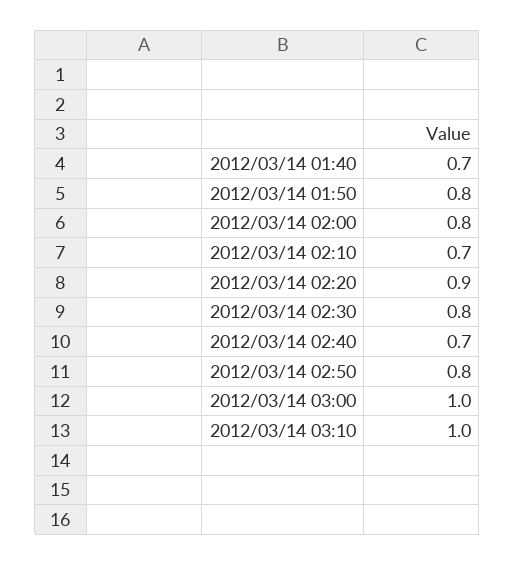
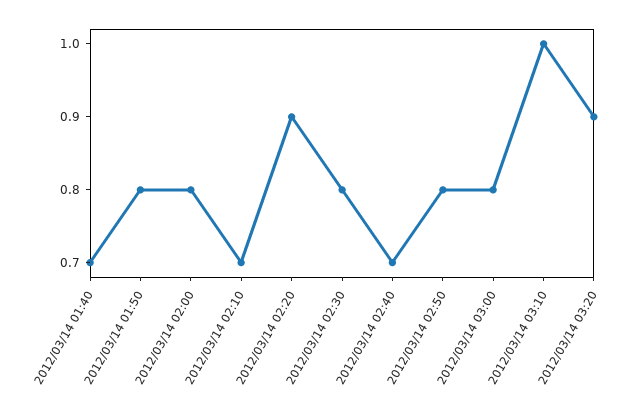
2012/03/14 03:00: 1 -> 0.8
2012/03/14 03:20: none -> 0.9

